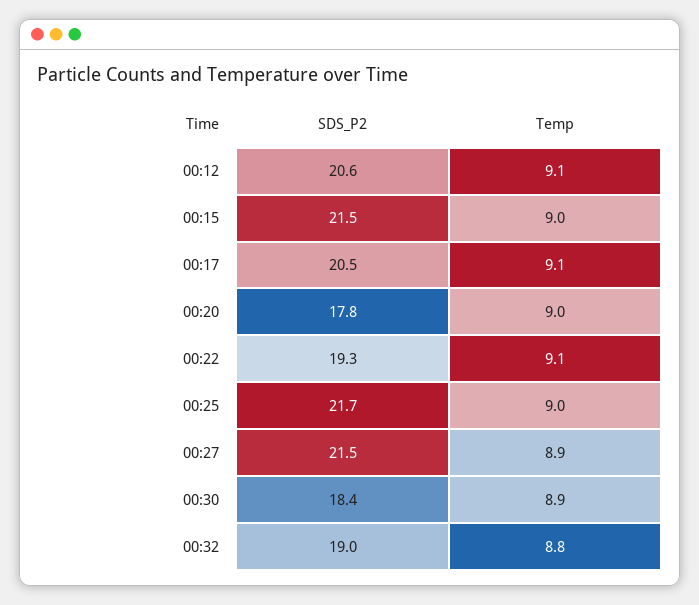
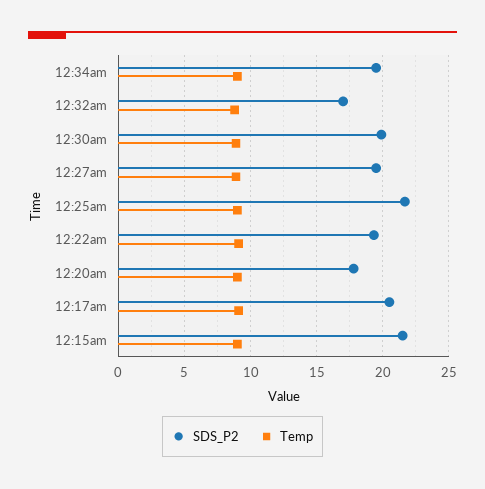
SDS_P2, 00:12: 20.6 -> none
Temp, 00:12: 9.1 -> none
SDS_P2, 00:27: 21.5 -> 19.5
SDS_P2, 00:30: 18.4 -> 20
SDS_P2, 00:32: 19 -> 17
SDS_P2, 12:34am: none -> 19.5
Temp, 12:34am: none -> 9

